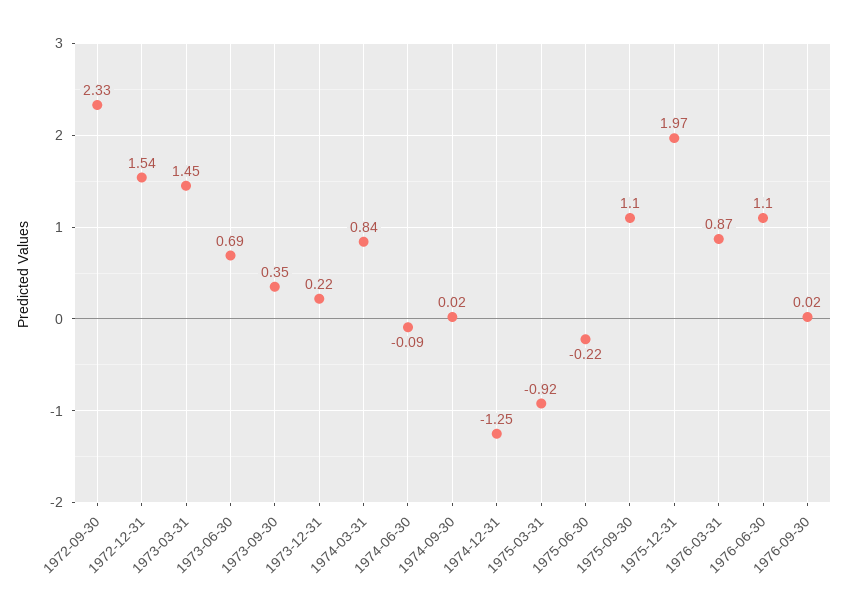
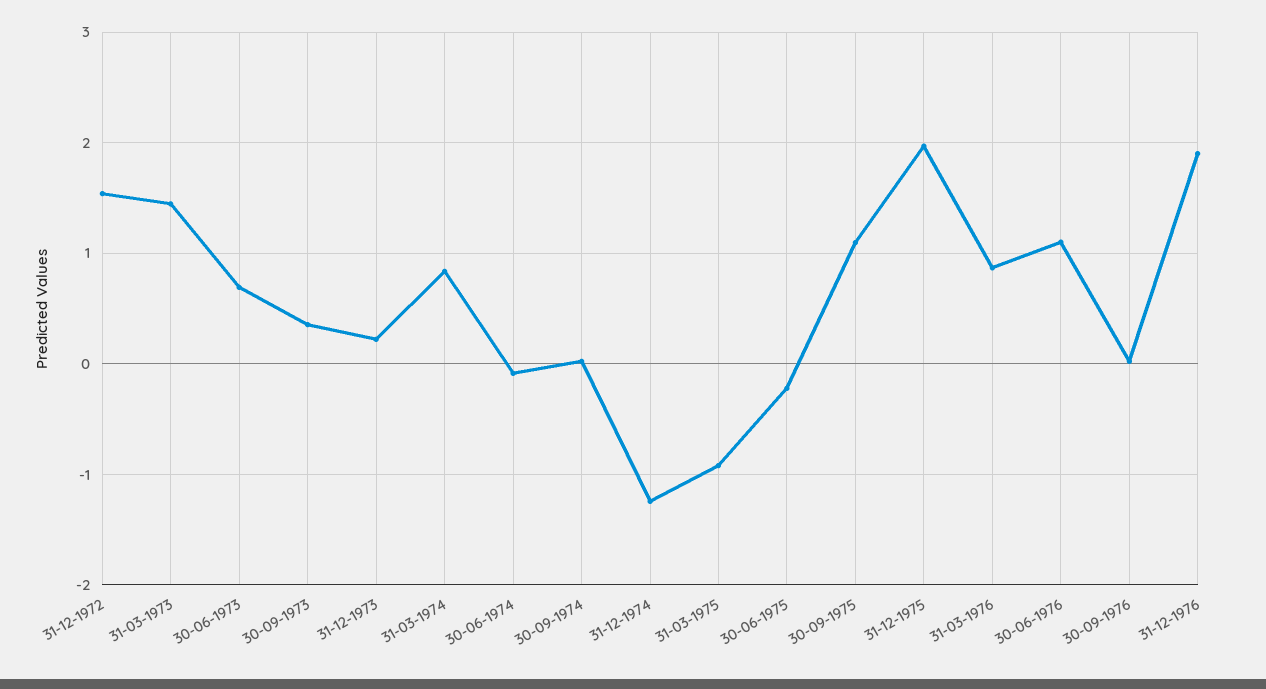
1972-09-30: 2.33 -> none
31-12-1976: none -> 1.9

